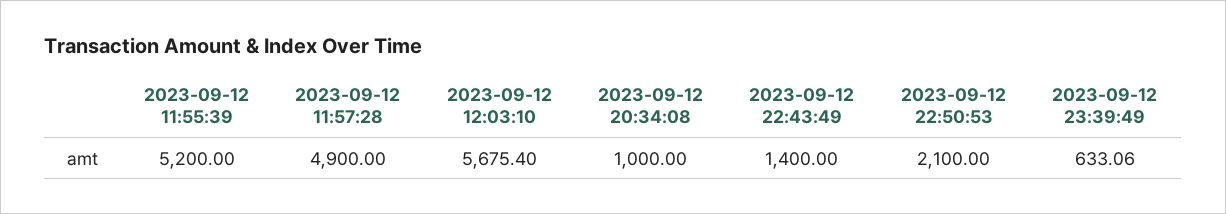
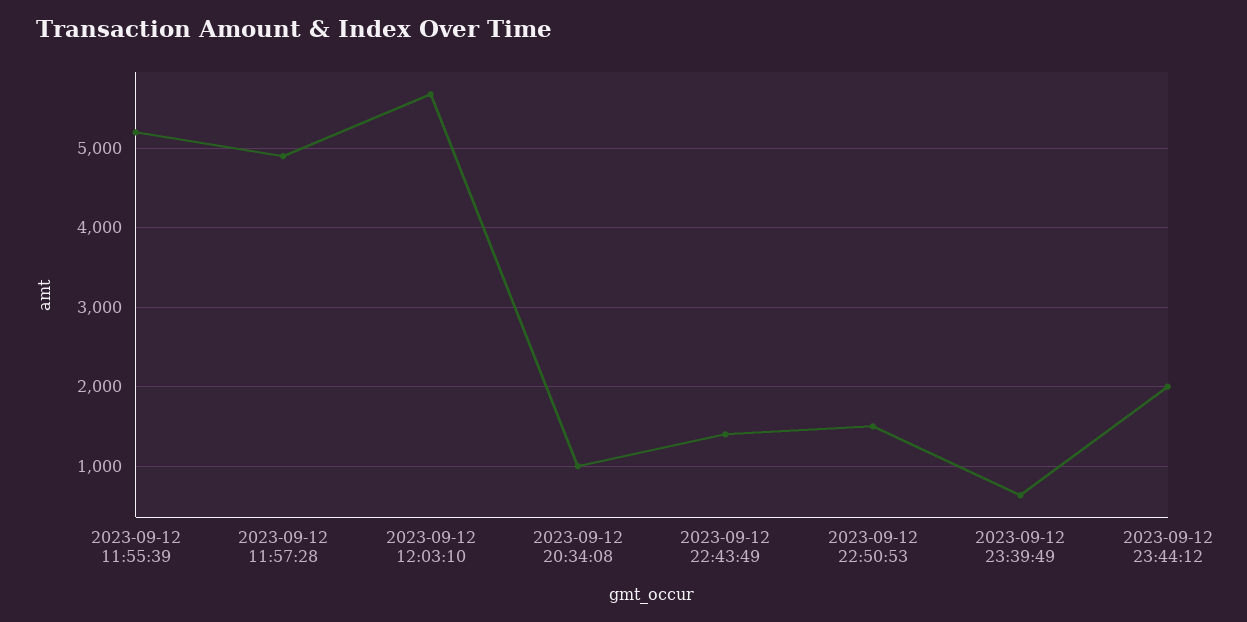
2023-09-12 22:50:53: 2100 -> 1500
2023-09-12 23:44:12: none -> 2000

